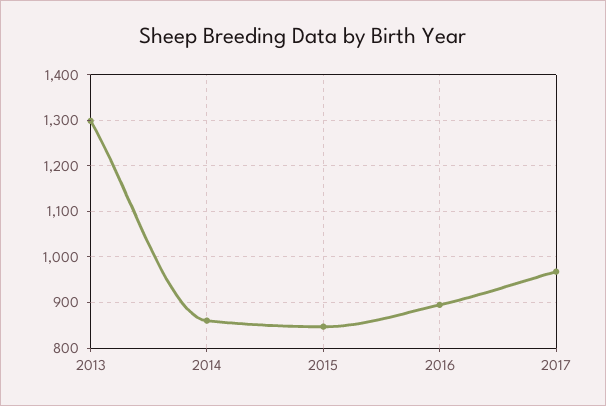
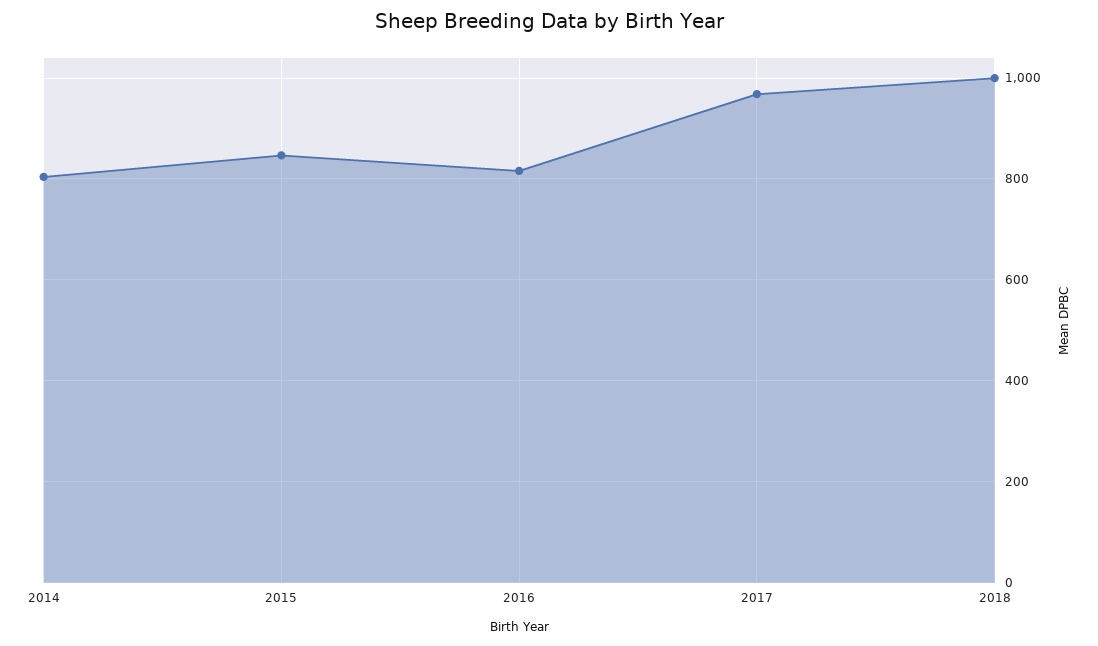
2013: 1300 -> none
2014: 860 -> 800
2016: 900 -> 820
2018: none -> 1000

